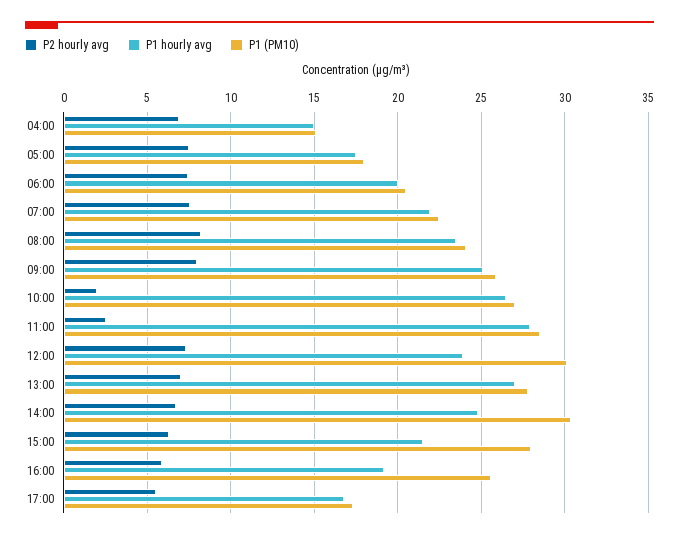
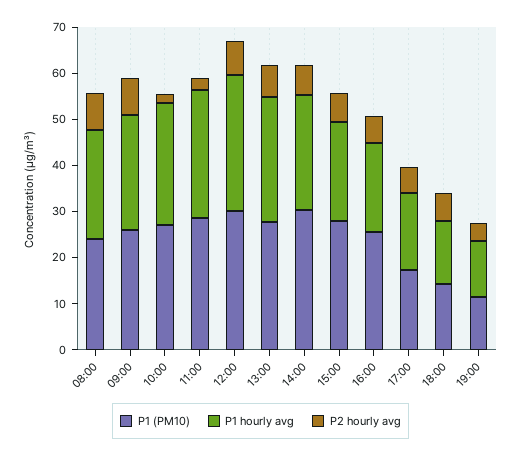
P2 hourly avg, 04:00: 7 -> none
P1 hourly avg, 04:00: 15 -> none
P1 (PM10), 04:00: 15 -> none
P2 hourly avg, 05:00: 7.5 -> none
P1 hourly avg, 05:00: 17.5 -> none
P1 (PM10), 05:00: 18 -> none
P2 hourly avg, 06:00: 7.5 -> none
P1 hourly avg, 06:00: 20 -> none
P1 (PM10), 06:00: 20.5 -> none
P2 hourly avg, 07:00: 7.5 -> none
P1 hourly avg, 07:00: 22 -> none
P1 (PM10), 07:00: 22.5 -> none
P1 hourly avg, 12:00: 24 -> 30
P1 (PM10), 18:00: none -> 14
P1 hourly avg, 18:00: none -> 14
P2 hourly avg, 18:00: none -> 6
P1 (PM10), 19:00: none -> 12
P1 hourly avg, 19:00: none -> 12
P2 hourly avg, 19:00: none -> 4

